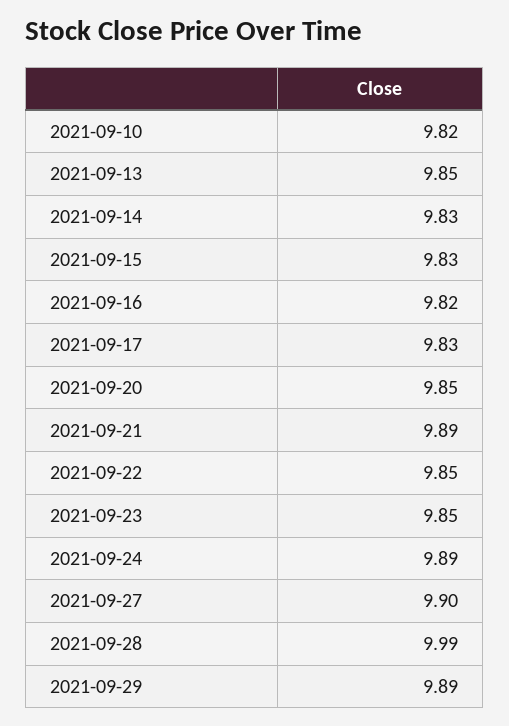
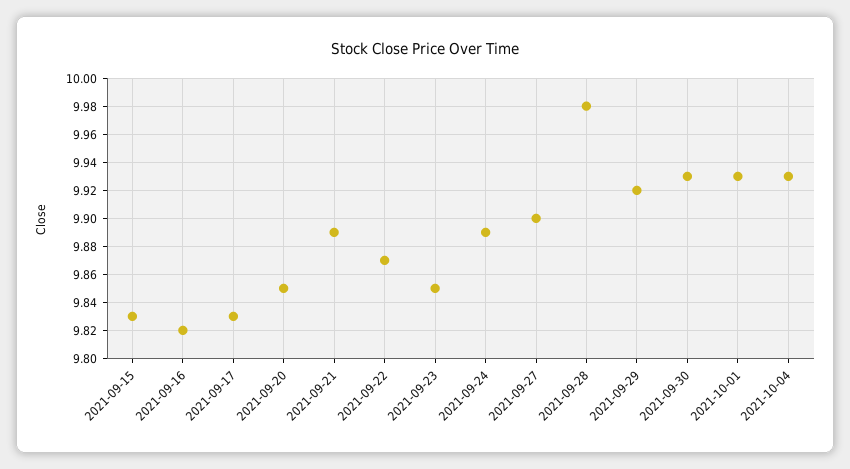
2021-09-10: 9.82 -> none
2021-09-13: 9.85 -> none
2021-09-14: 9.83 -> none
2021-09-22: 9.85 -> 9.87
2021-09-28: 9.99 -> 9.98
2021-09-29: 9.89 -> 9.92
2021-09-30: none -> 9.93
2021-10-01: none -> 9.93
2021-10-04: none -> 9.93

